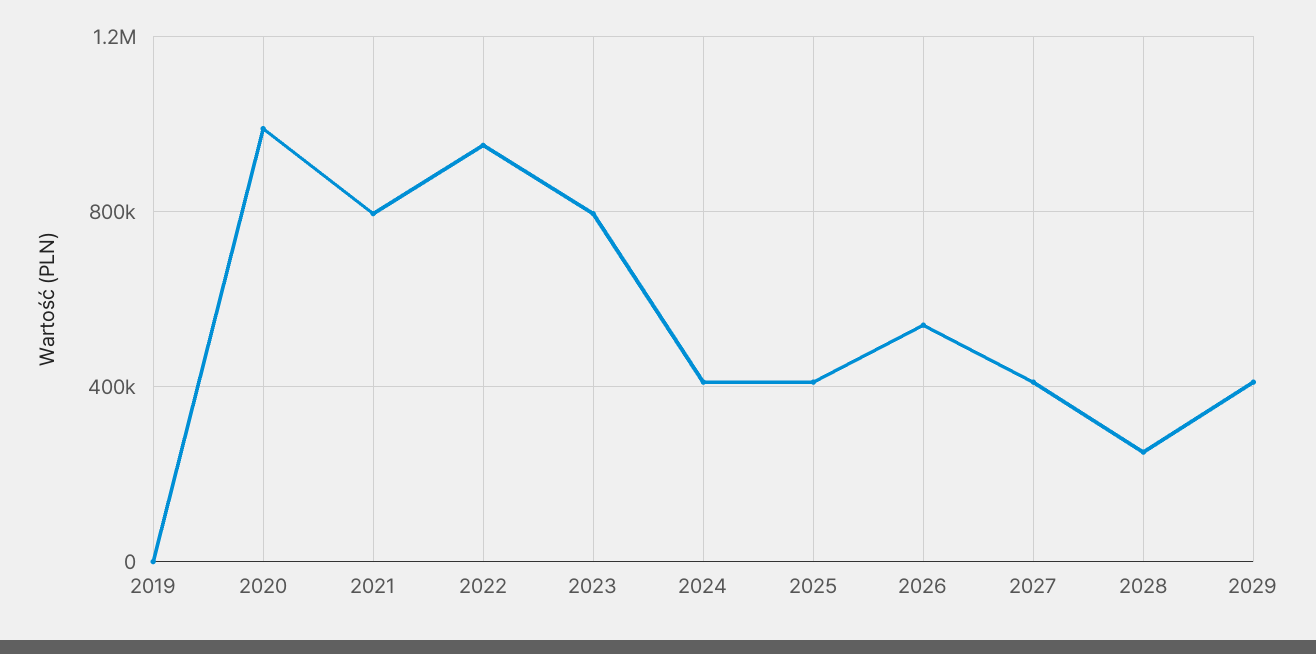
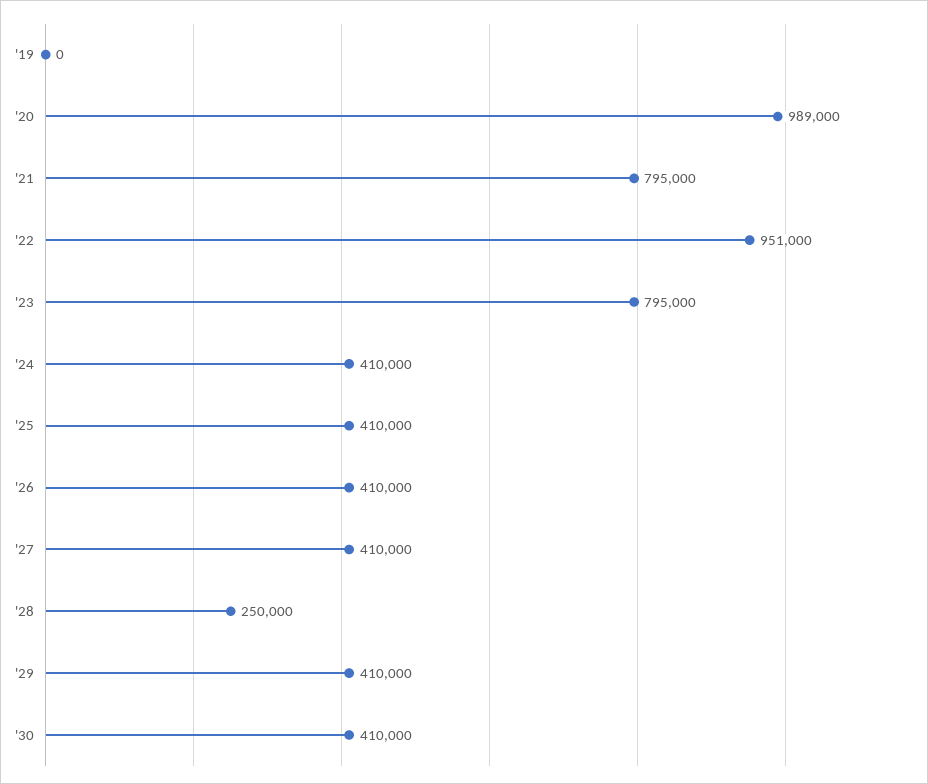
2026: 550000 -> 410000
'30: none -> 410000

